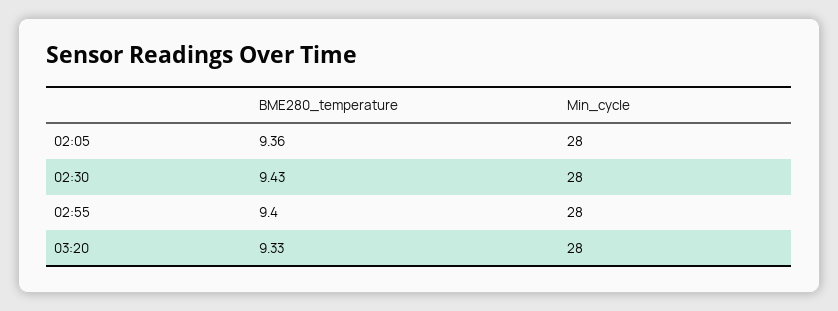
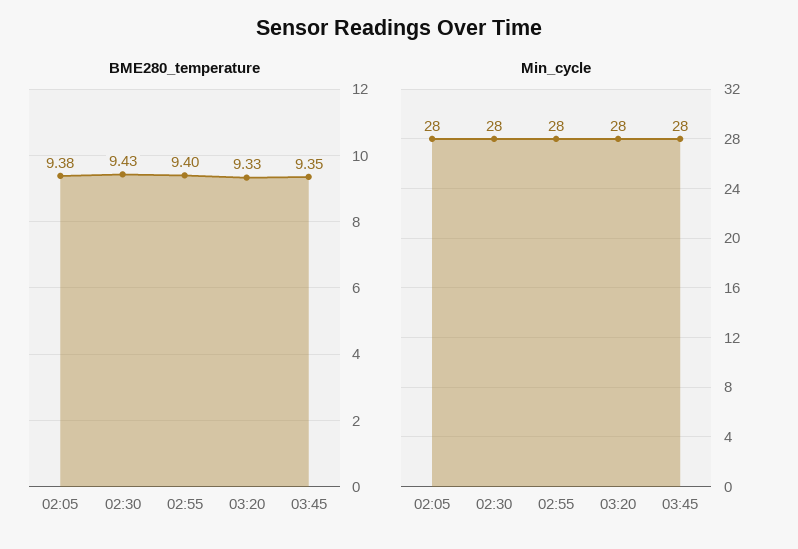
BME280_temperature, 02:05: 9.36 -> 9.38
BME280_temperature, 03:45: none -> 9.35
Min_cycle, 03:45: none -> 28

